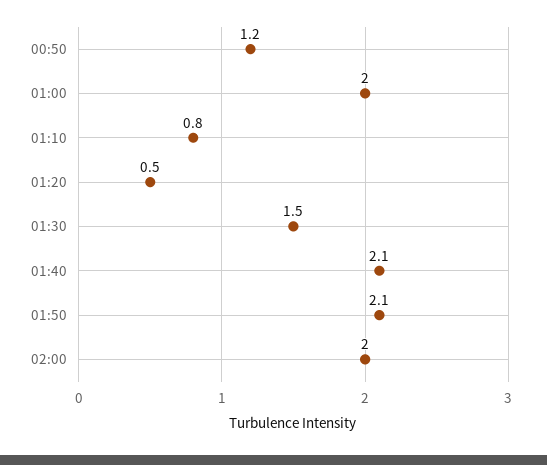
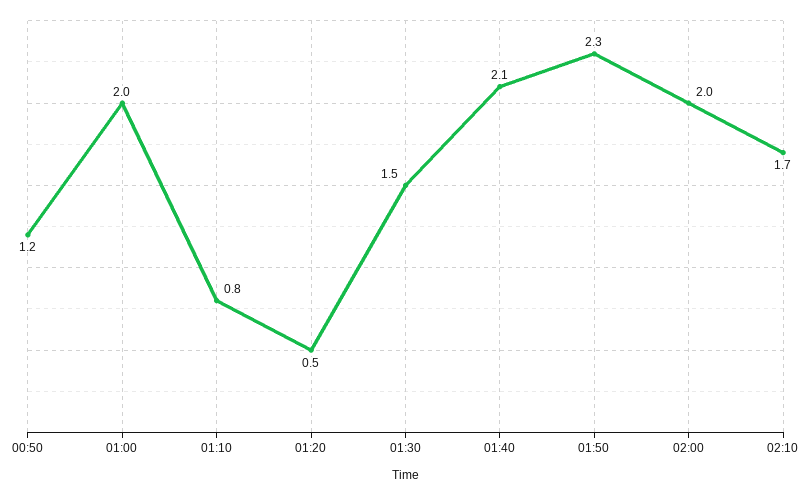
01:50: 2.1 -> 2.3
02:10: none -> 1.7

